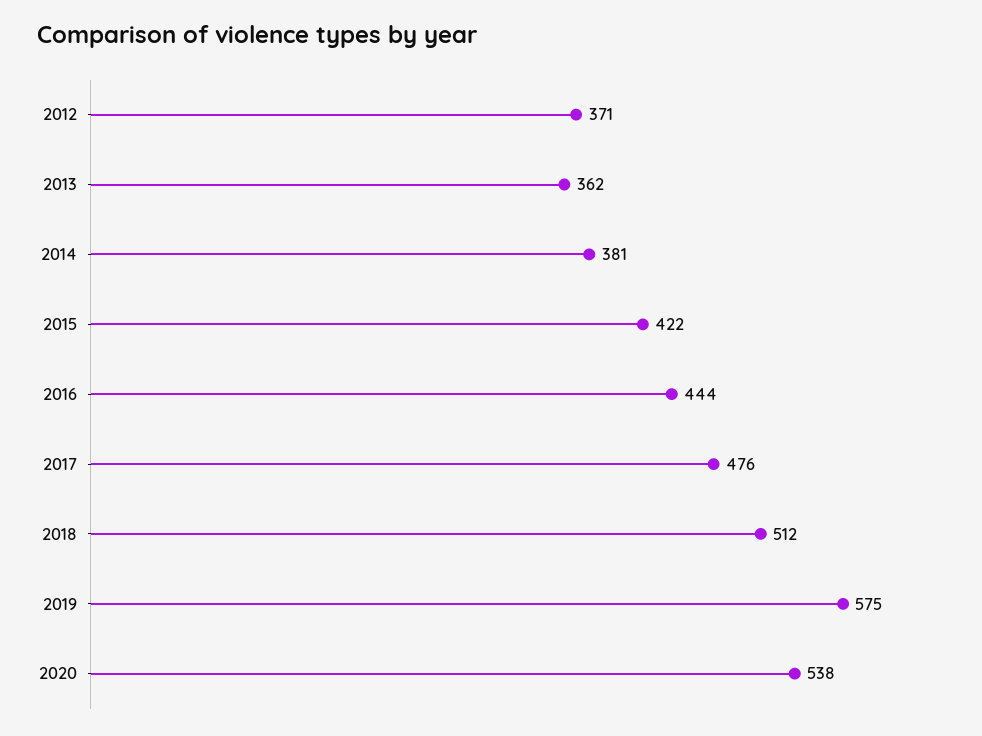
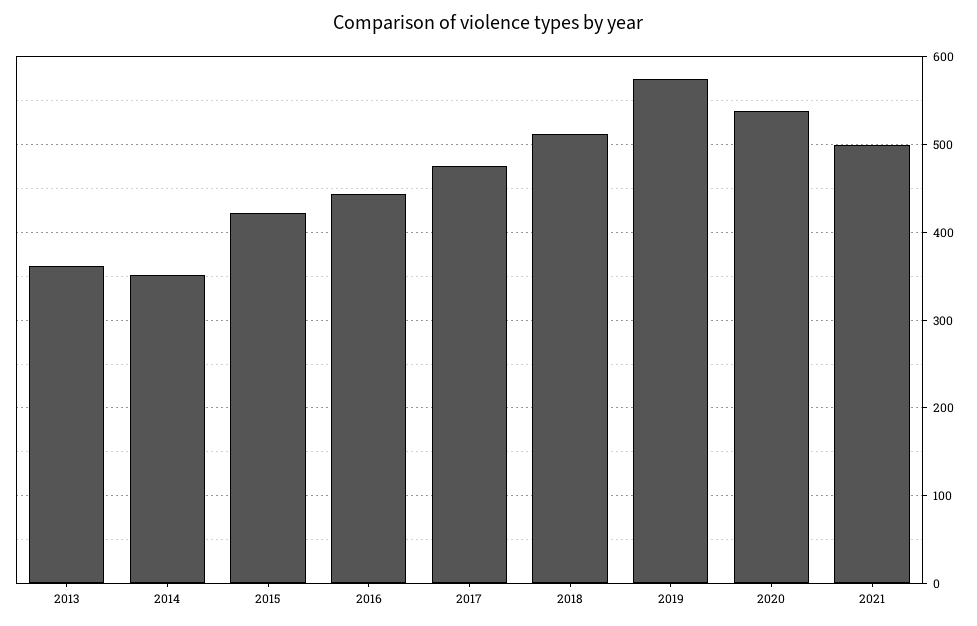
2012: 371 -> none
2014: 381 -> 350
2021: none -> 500

